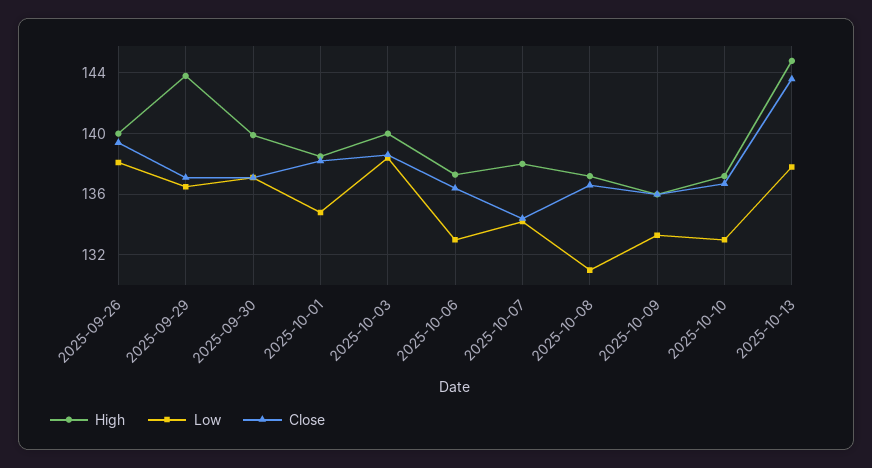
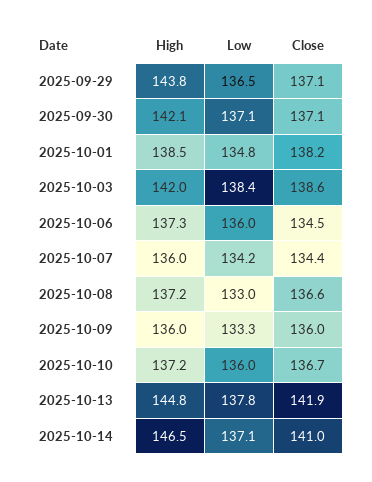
High, 2025-09-26: 140 -> none
Low, 2025-09-26: 138 -> none
Close, 2025-09-26: 139.5 -> none
High, 2025-09-30: 140 -> 142.1
High, 2025-10-03: 140 -> 142
Low, 2025-10-06: 133 -> 136
Close, 2025-10-06: 136.5 -> 134.5
High, 2025-10-07: 138 -> 136
Low, 2025-10-08: 131 -> 133
Low, 2025-10-10: 133 -> 136
Close, 2025-10-13: 143.5 -> 141.9
High, 2025-10-14: none -> 146.5
Low, 2025-10-14: none -> 137.1
Close, 2025-10-14: none -> 141

